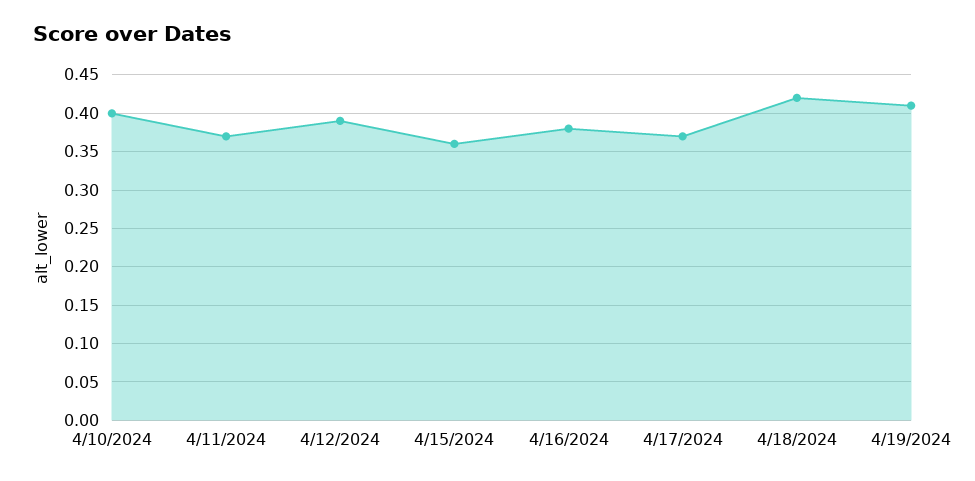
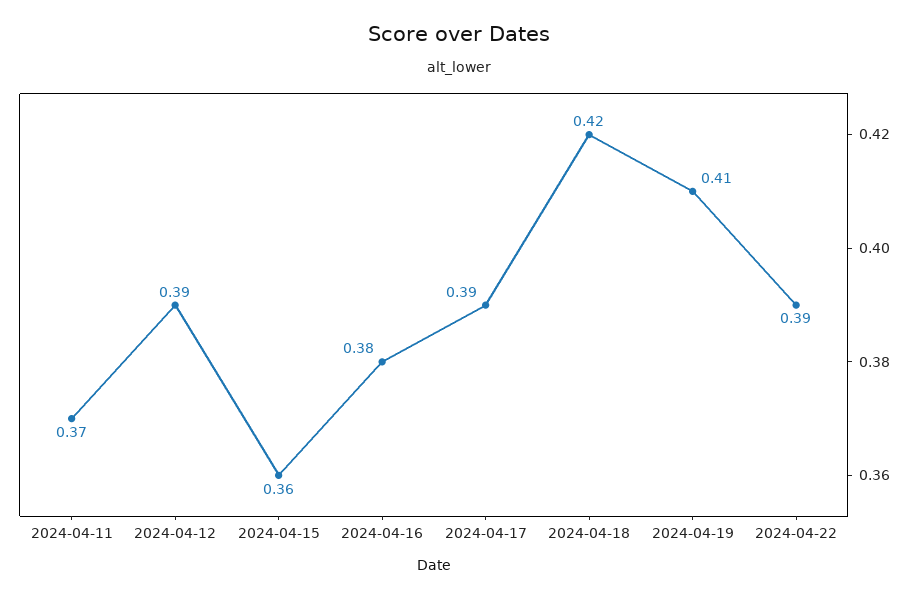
4/10/2024: 0.4 -> none
4/17/2024: 0.37 -> 0.39
2024-04-22: none -> 0.39

